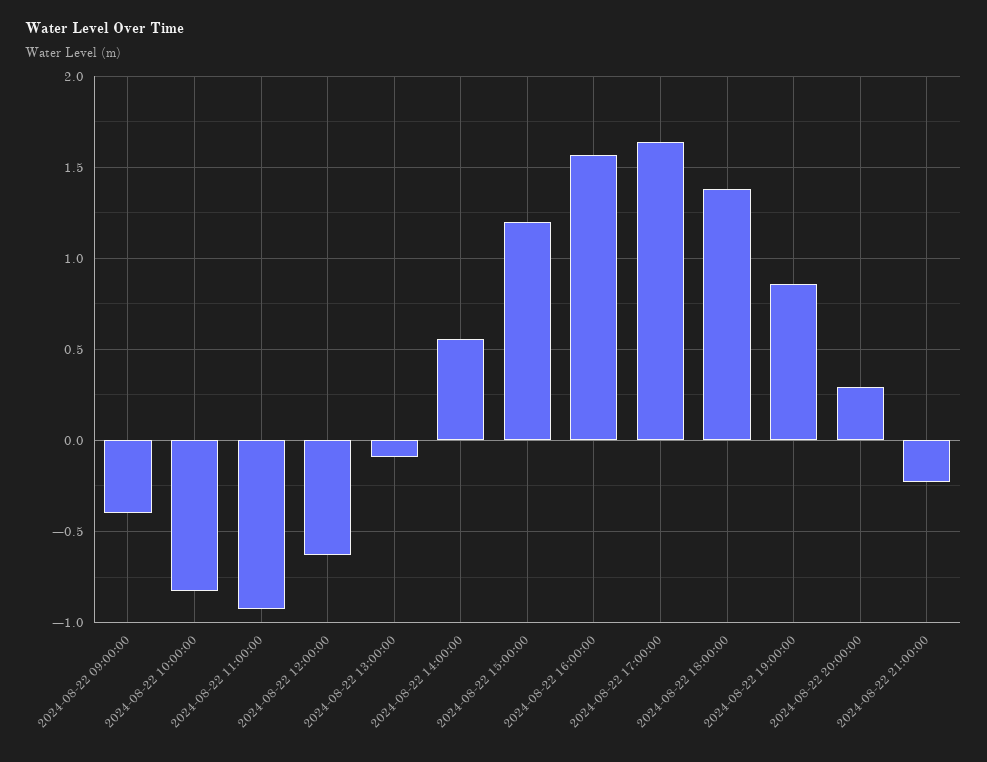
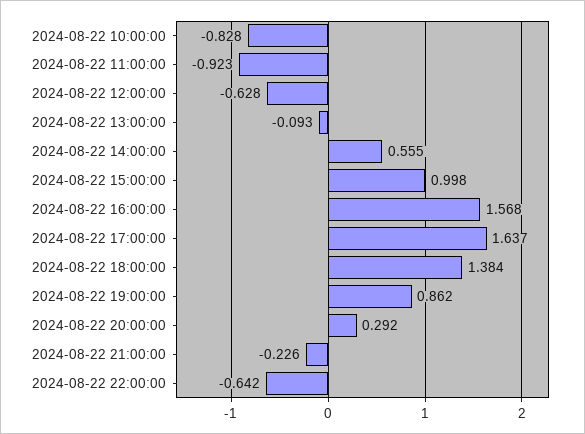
2024-08-22 09:00:00: -0.4 -> none
2024-08-22 15:00:00: 1.2 -> 0.998
2024-08-22 22:00:00: none -> -0.642

